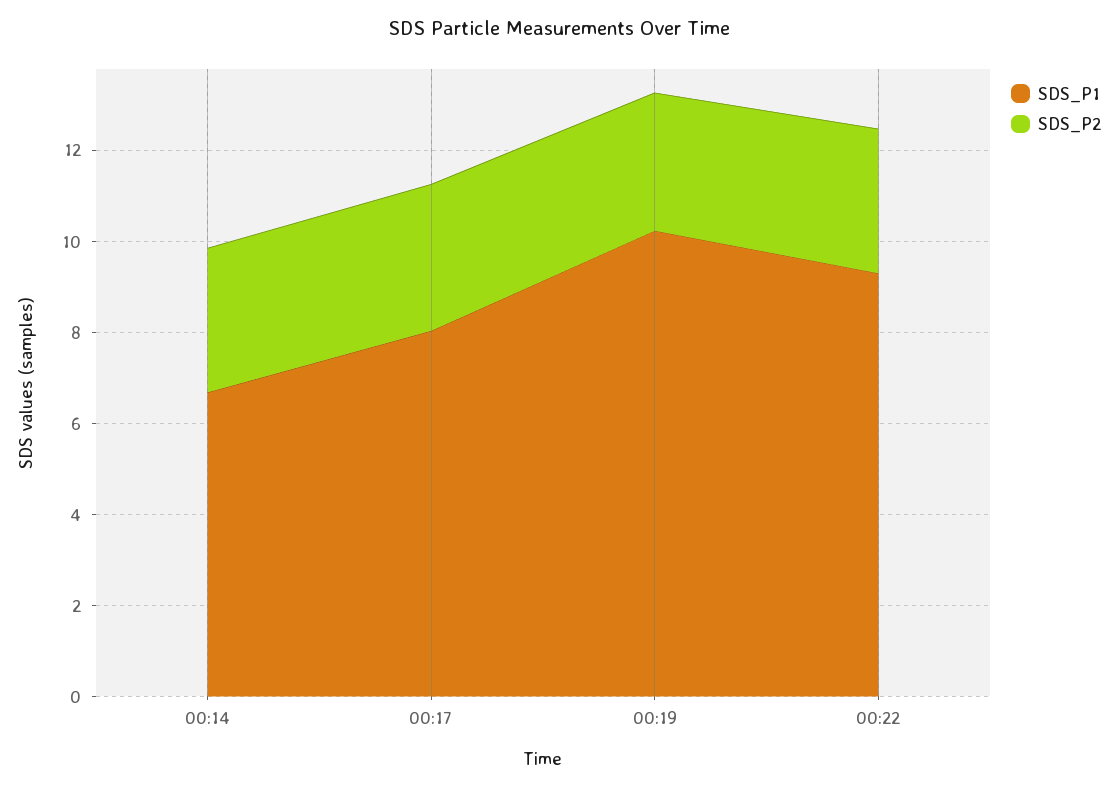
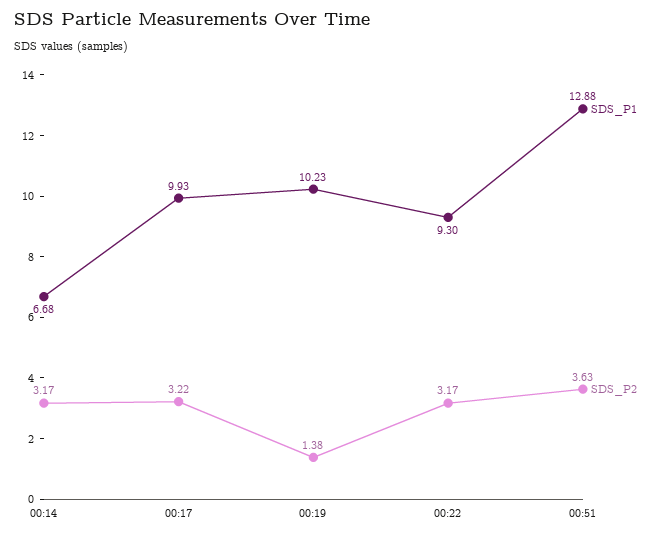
SDS_P1, 00:17: 8 -> 9.93
SDS_P2, 00:19: 3 -> 1.38
SDS_P1, 00:51: none -> 12.88
SDS_P2, 00:51: none -> 3.63

